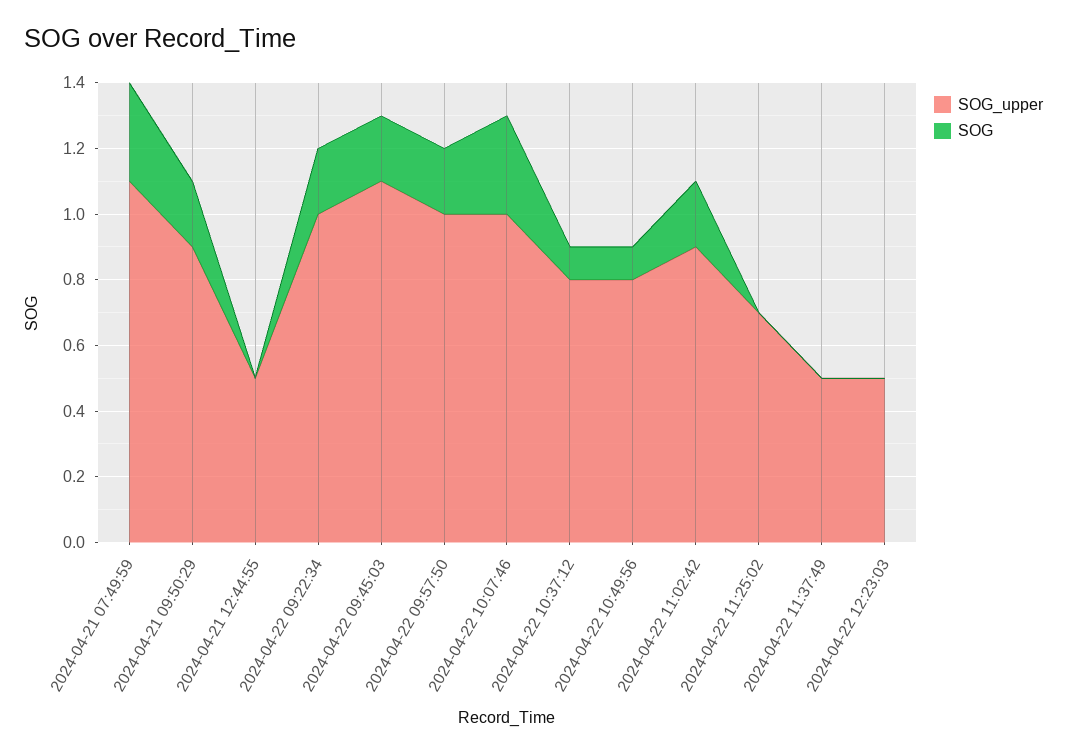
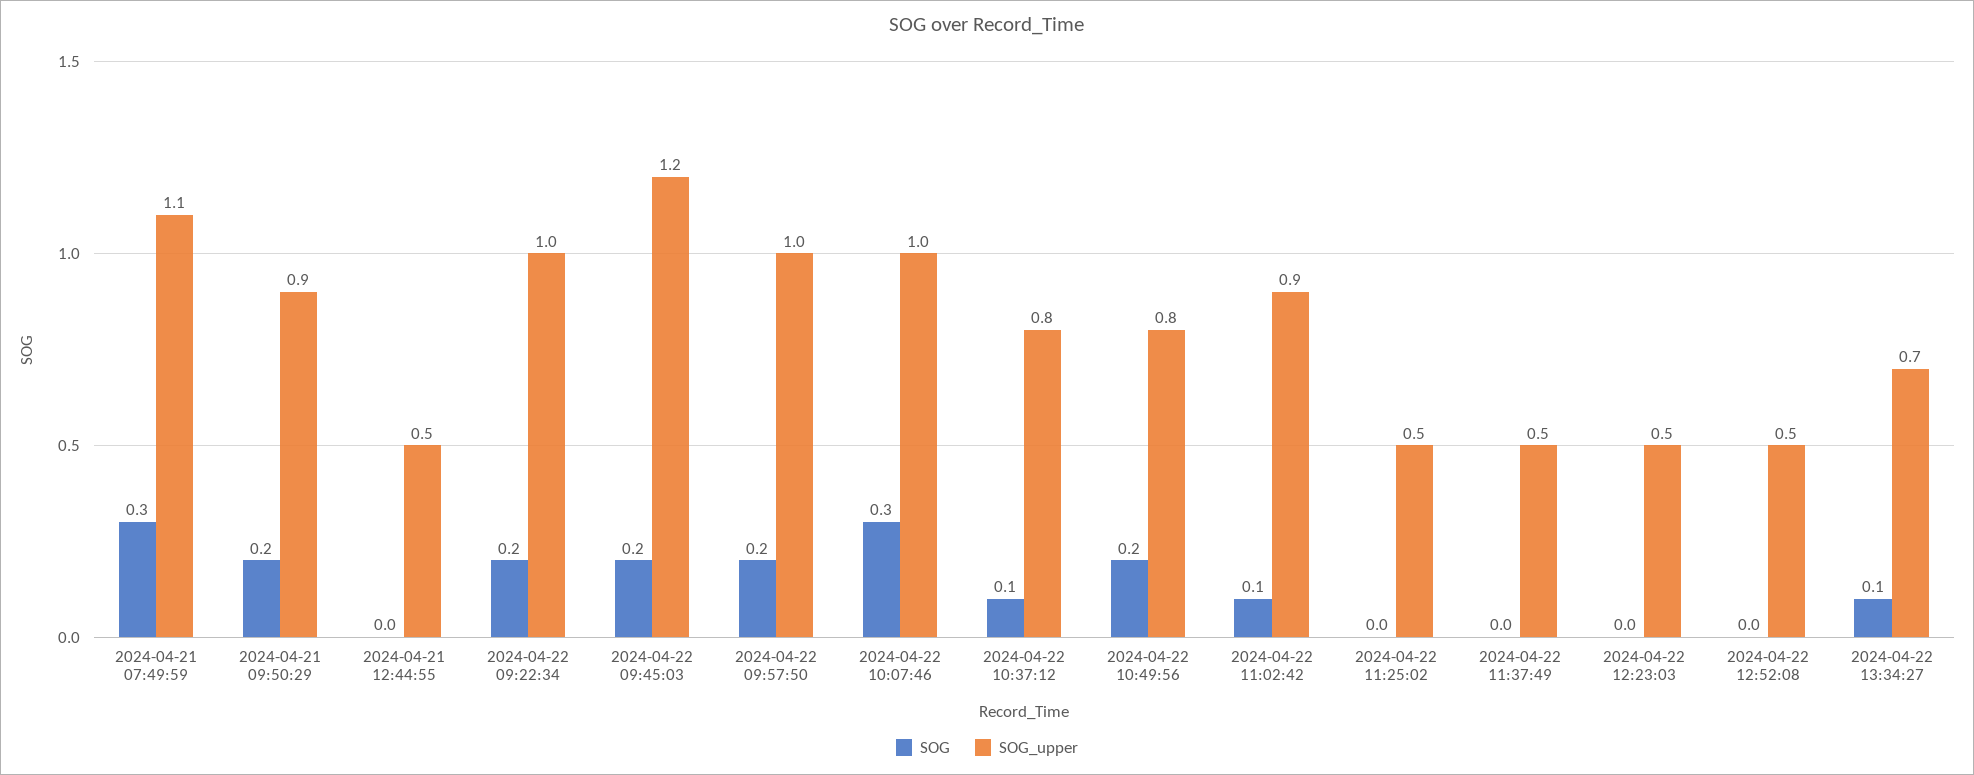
SOG_upper, 2024-04-22 09:45:03: 1.1 -> 1.2
SOG, 2024-04-22 10:49:56: 0.1 -> 0.2
SOG, 2024-04-22 11:02:42: 0.2 -> 0.1
SOG_upper, 2024-04-22 11:25:02: 0.7 -> 0.5
SOG, 2024-04-22 12:52:08: none -> 0
SOG_upper, 2024-04-22 12:52:08: none -> 0.5
SOG, 2024-04-22 13:34:27: none -> 0.1
SOG_upper, 2024-04-22 13:34:27: none -> 0.7

